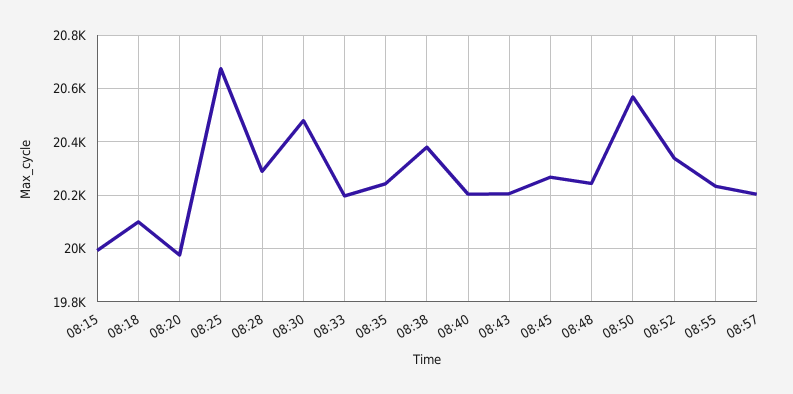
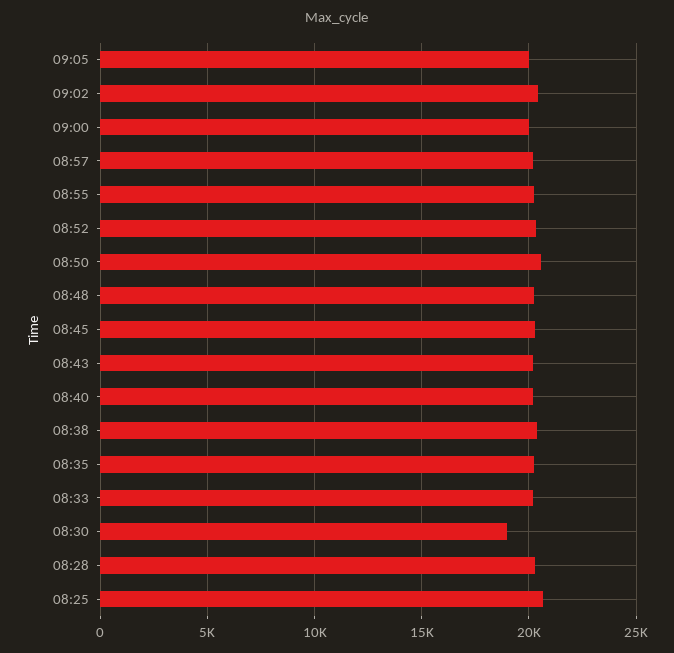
08:15: 20000 -> none
08:18: 20100 -> none
08:20: 19975 -> none
08:30: 20475 -> 19000
09:05: none -> 20000
09:02: none -> 20500
09:00: none -> 20000

